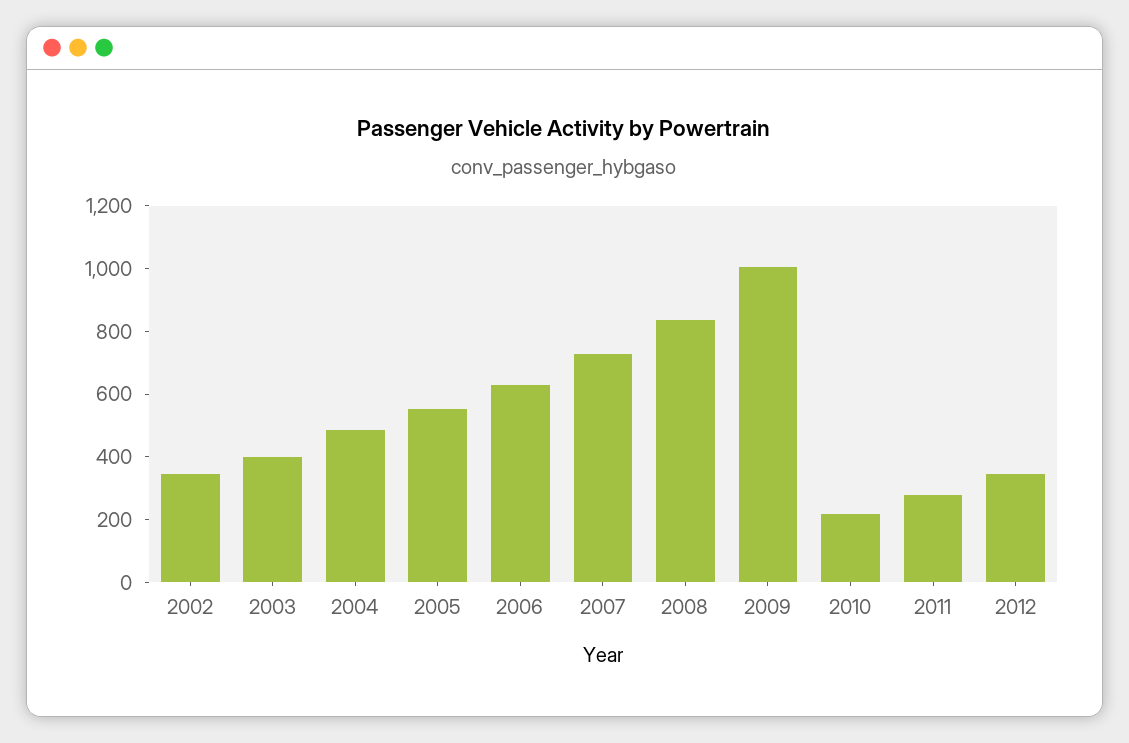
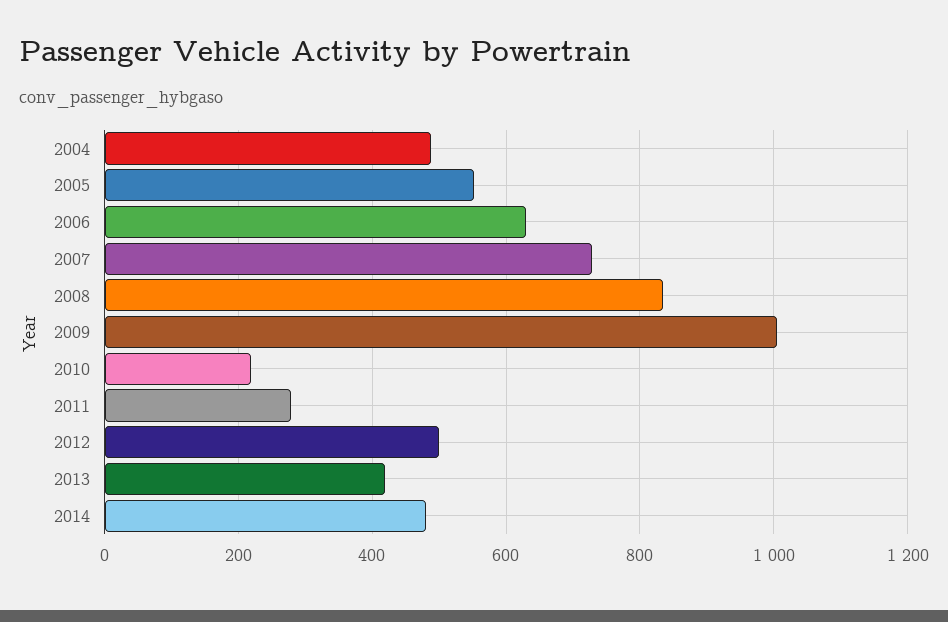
2002: 350 -> none
2003: 400 -> none
2012: 350 -> 500
2013: none -> 420
2014: none -> 480

